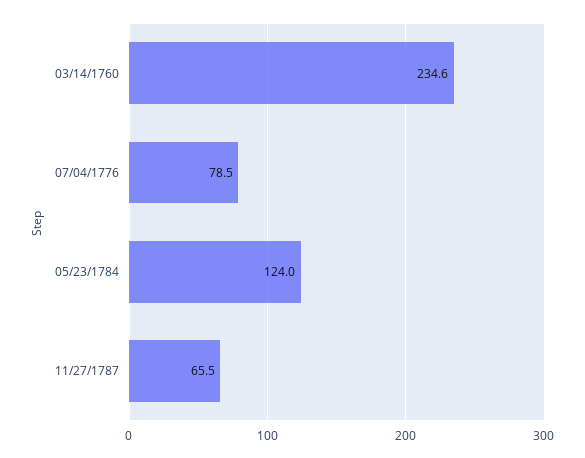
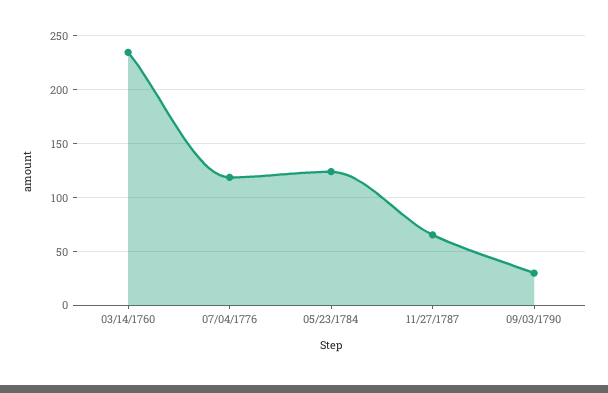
07/04/1776: 78.5 -> 120
09/03/1790: none -> 30

